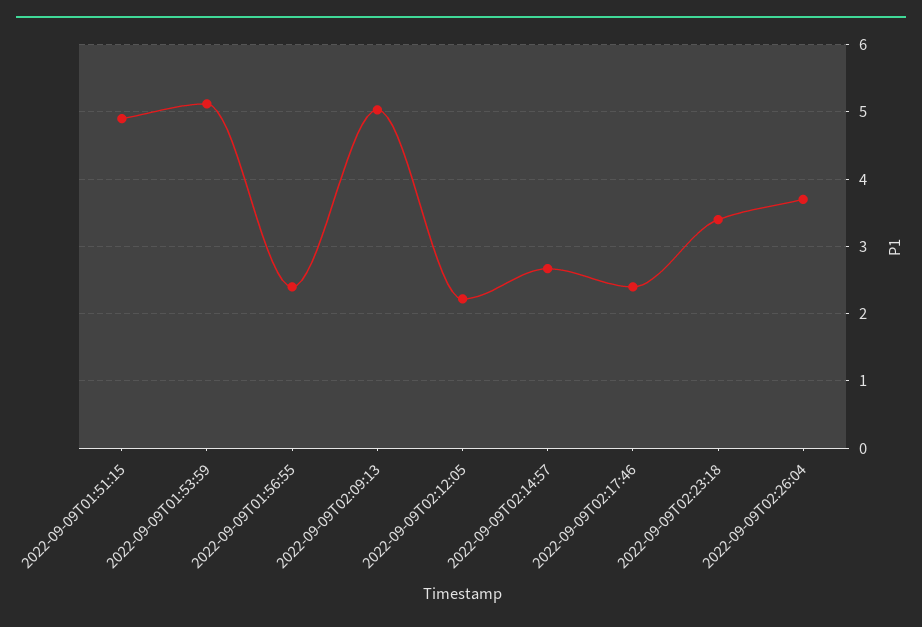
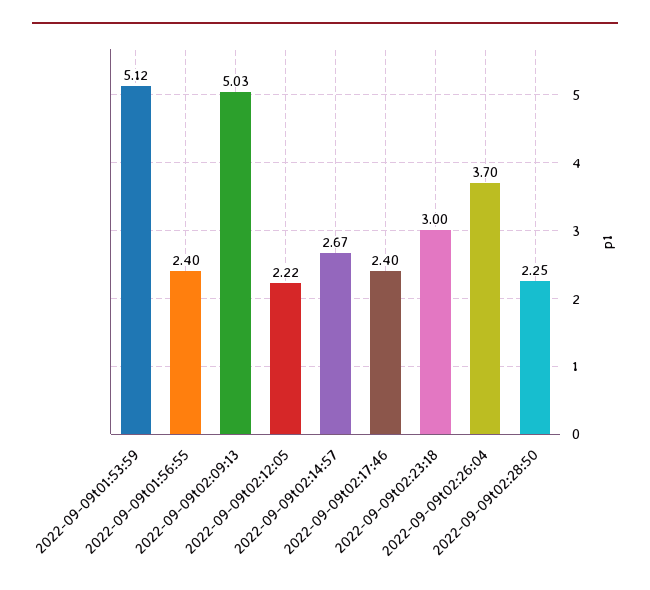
2022-09-09T01:51:15: 4.9 -> none
2022-09-09T02:23:18: 3.4 -> 3
2022-09-09t02:28:50: none -> 2.25

